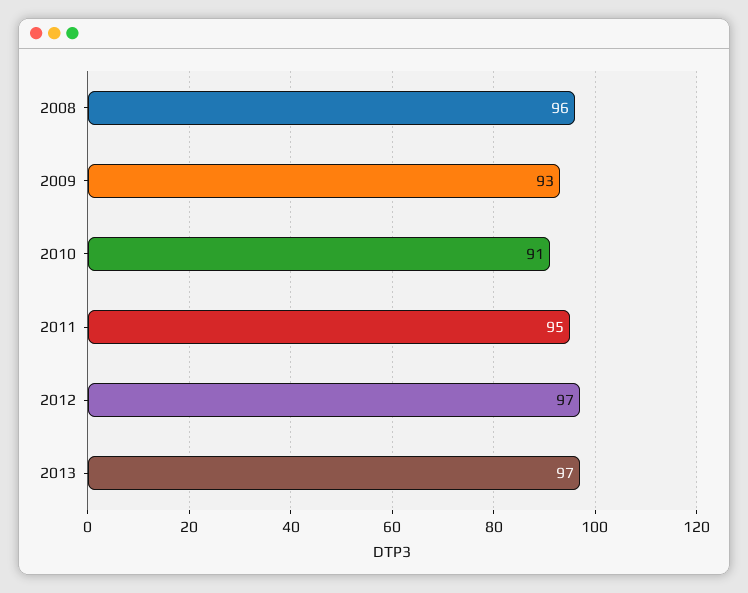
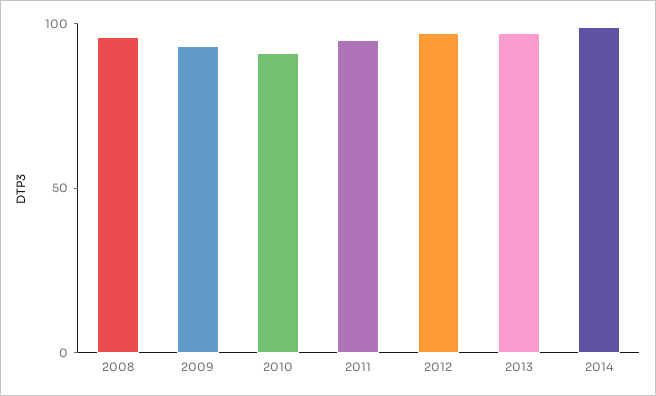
2014: none -> 100

